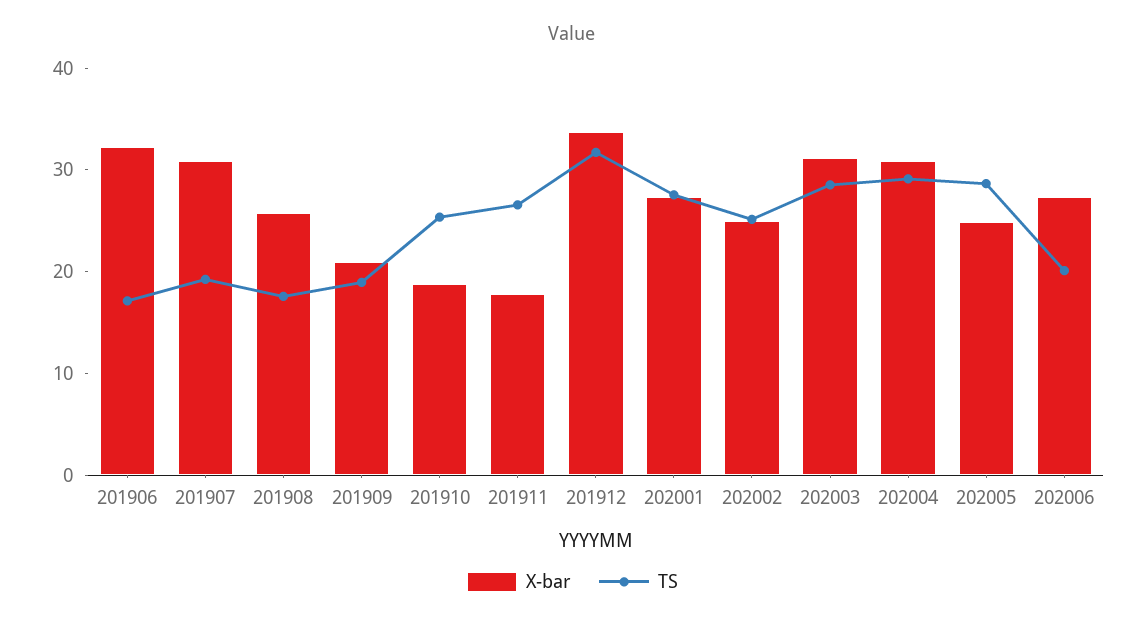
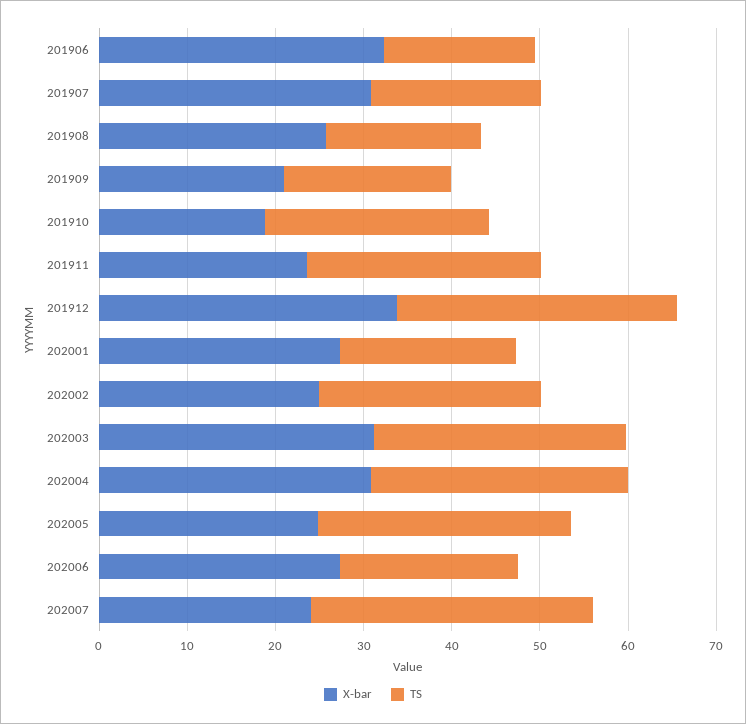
X-bar, 201911: 18 -> 24
TS, 202001: 28 -> 20
X-bar, 202007: none -> 24
TS, 202007: none -> 32

